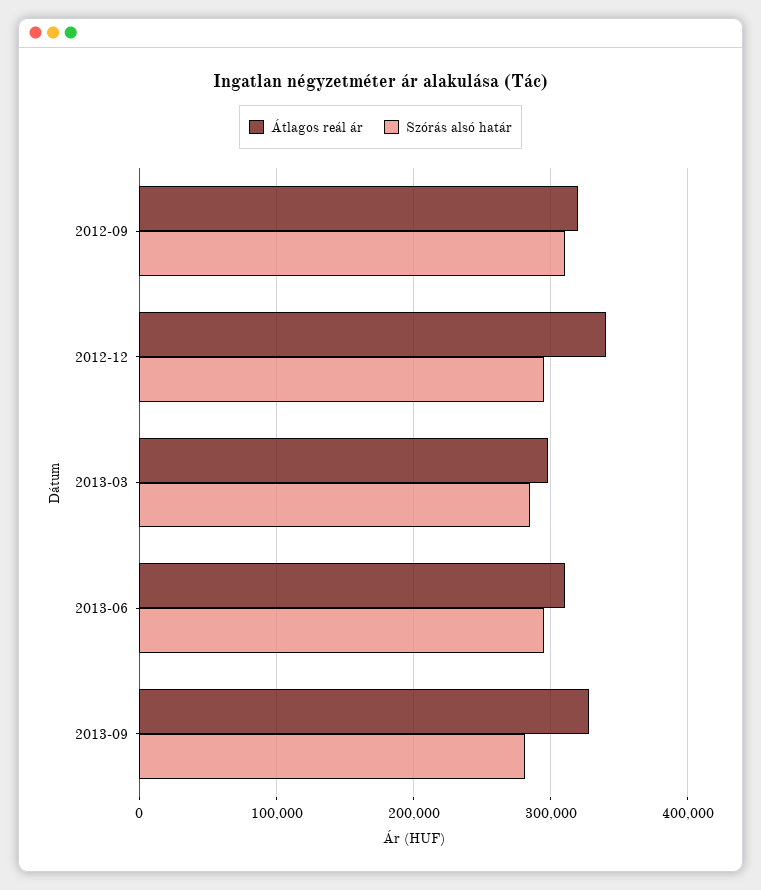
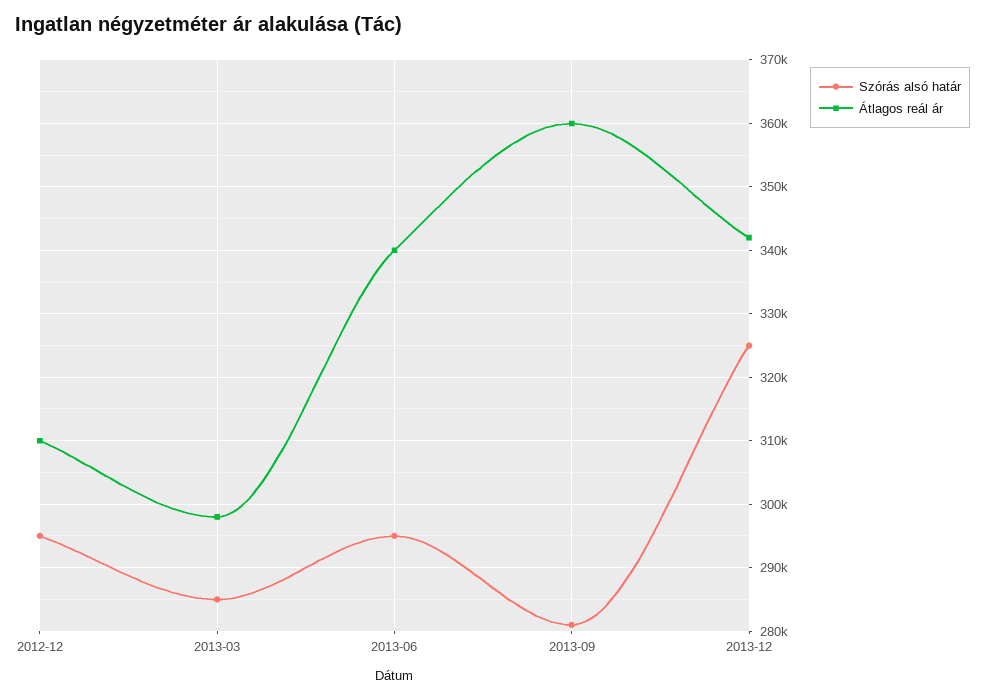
Átlagos reál ár, 2012-09: 320000 -> none
Szórás alsó határ, 2012-09: 310000 -> none
Átlagos reál ár, 2012-12: 340000 -> 310000
Átlagos reál ár, 2013-06: 310000 -> 340000
Átlagos reál ár, 2013-09: 330000 -> 360000
Szórás alsó határ, 2013-12: none -> 325000
Átlagos reál ár, 2013-12: none -> 342000

